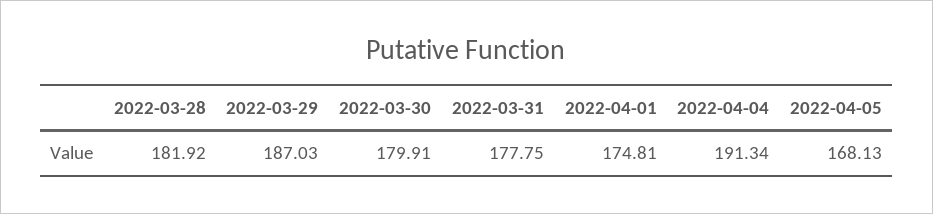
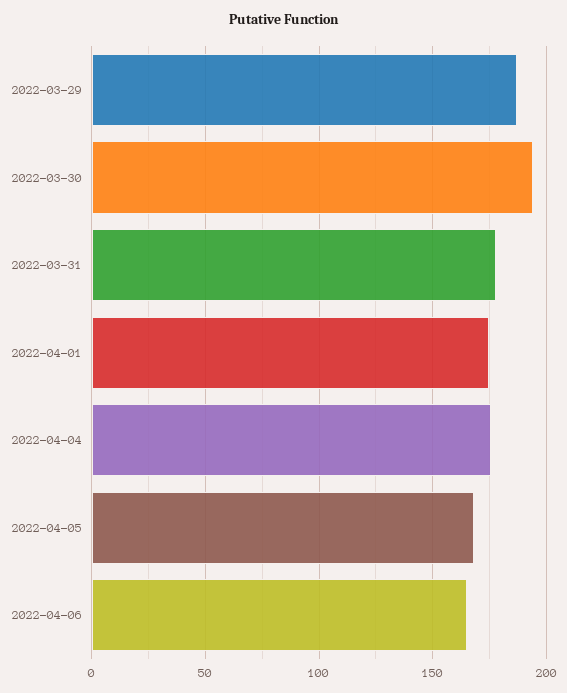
2022-03-28: 181.92 -> none
2022-03-30: 179.91 -> 195
2022-04-04: 191.34 -> 175
2022-04-06: none -> 165

